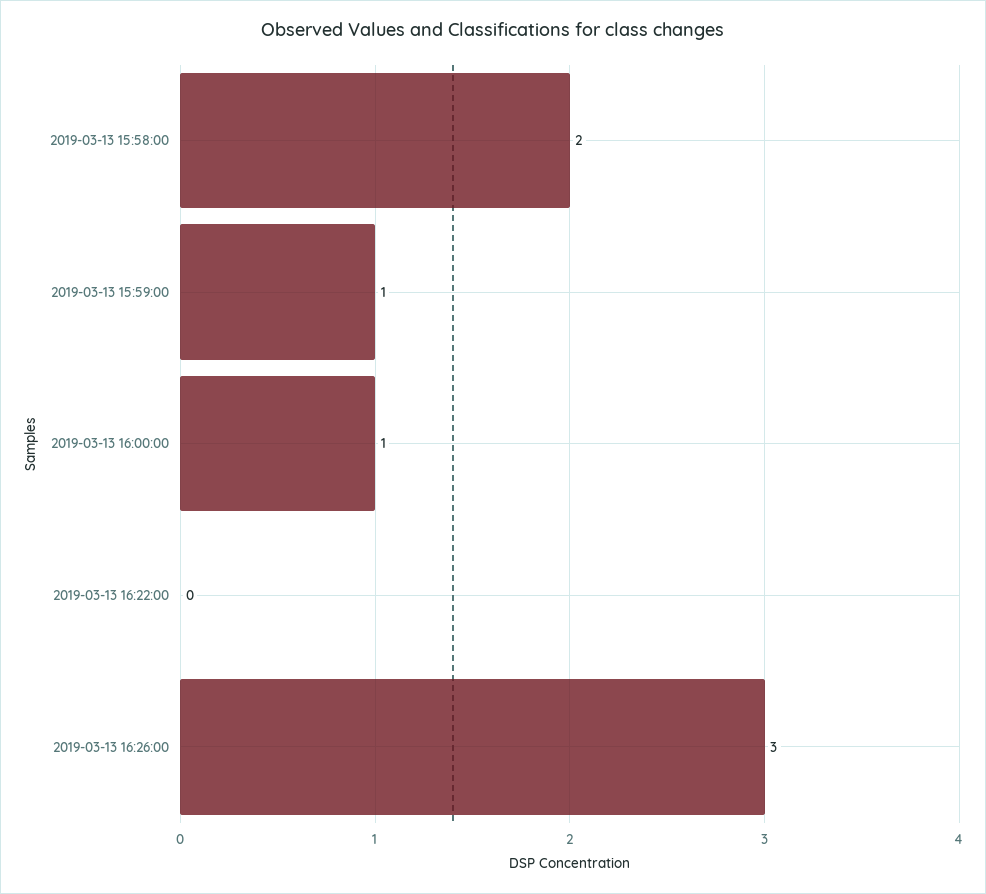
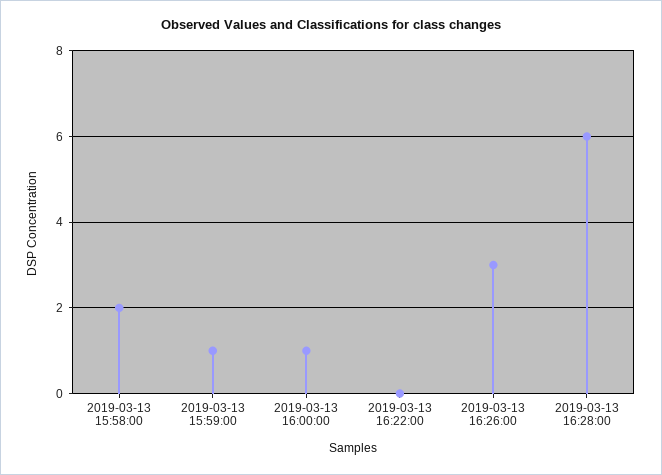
2019-03-13 16:28:00: none -> 6

